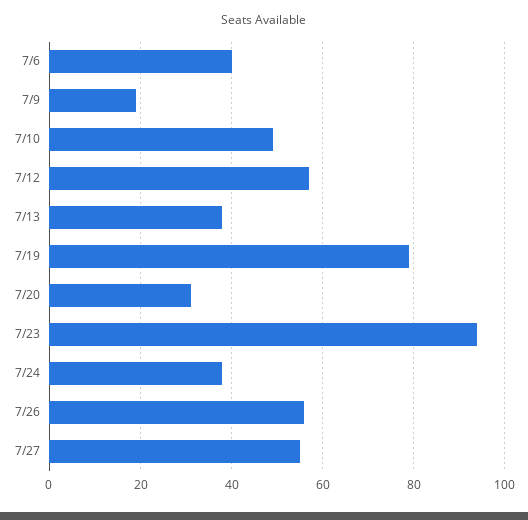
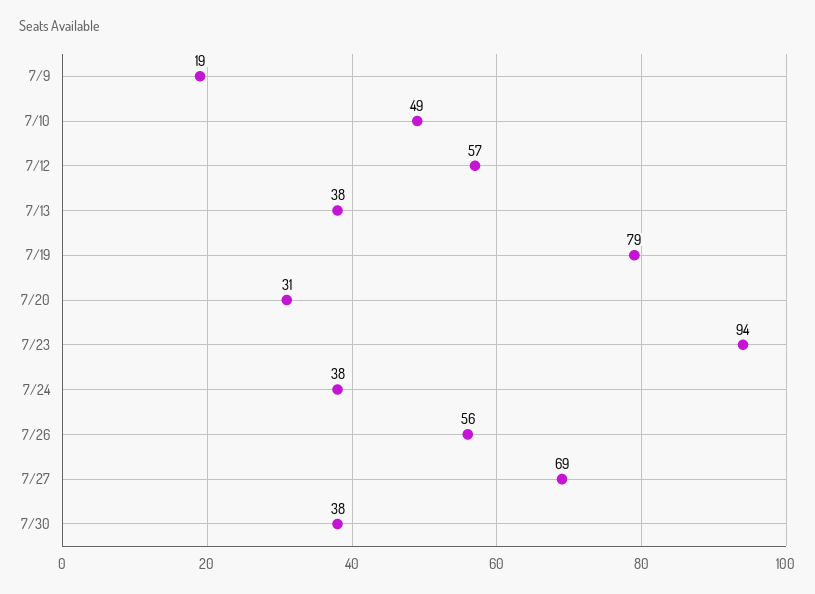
7/6: 40 -> none
7/27: 55 -> 69
7/30: none -> 38

